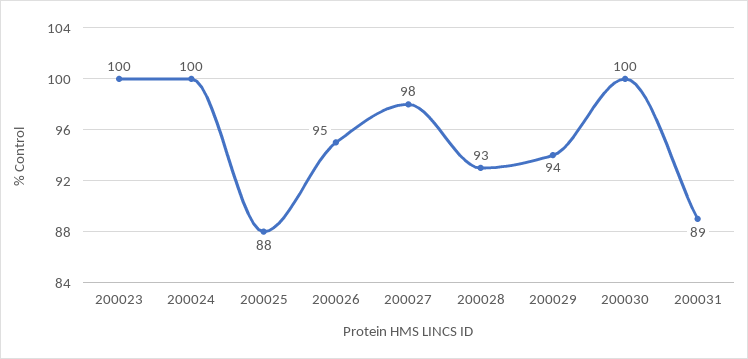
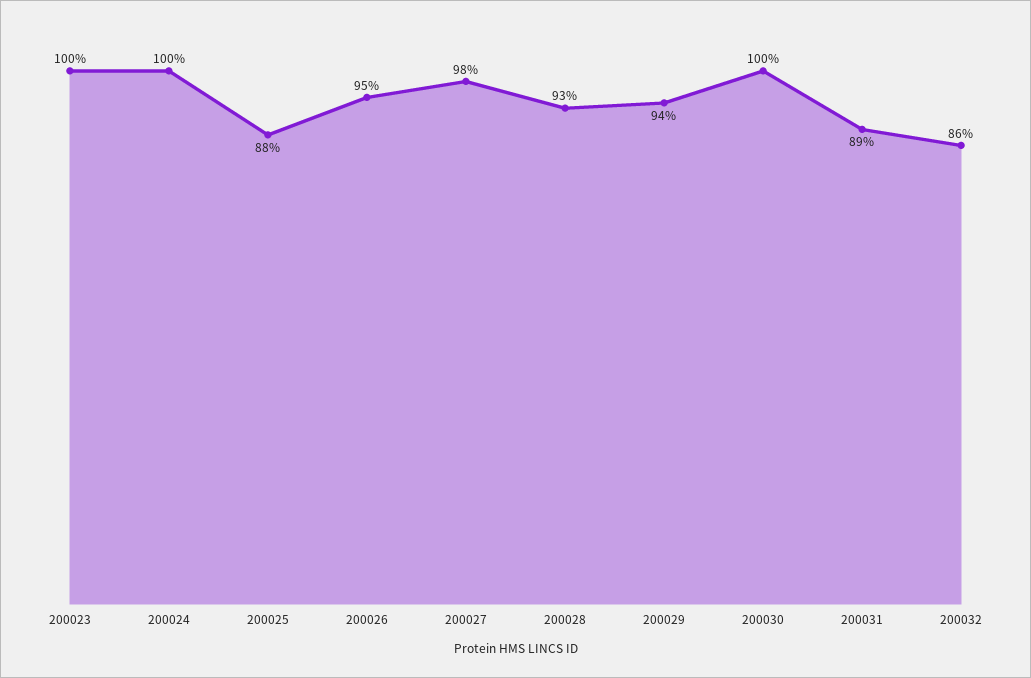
200032: none -> 86

